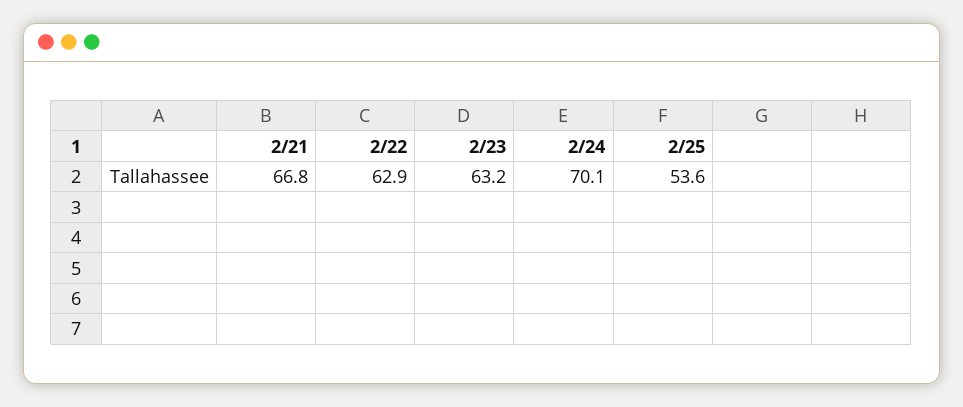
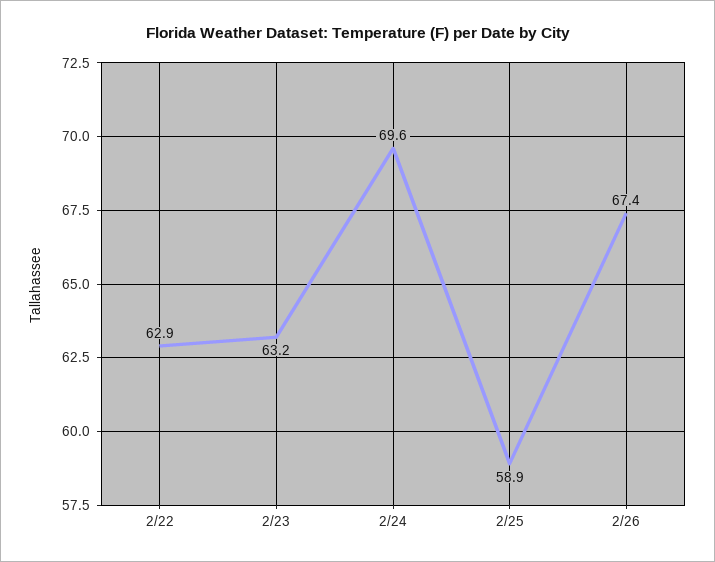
2/21: 66.8 -> none
2/24: 70.1 -> 69.6
2/25: 53.6 -> 58.9
2/26: none -> 67.4

